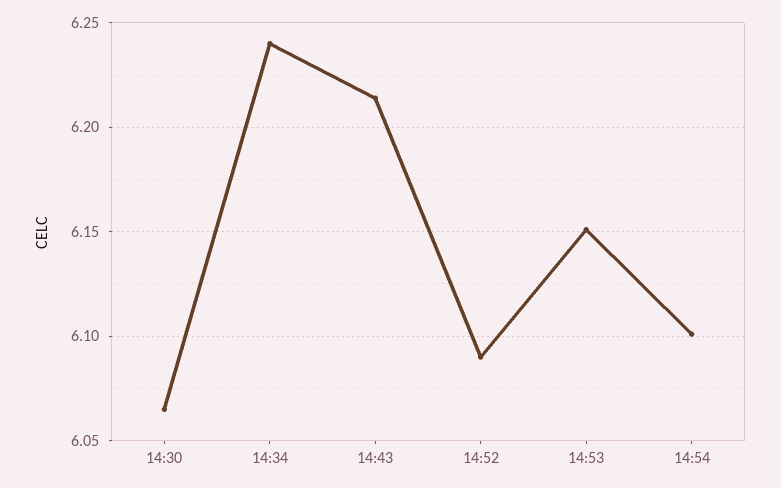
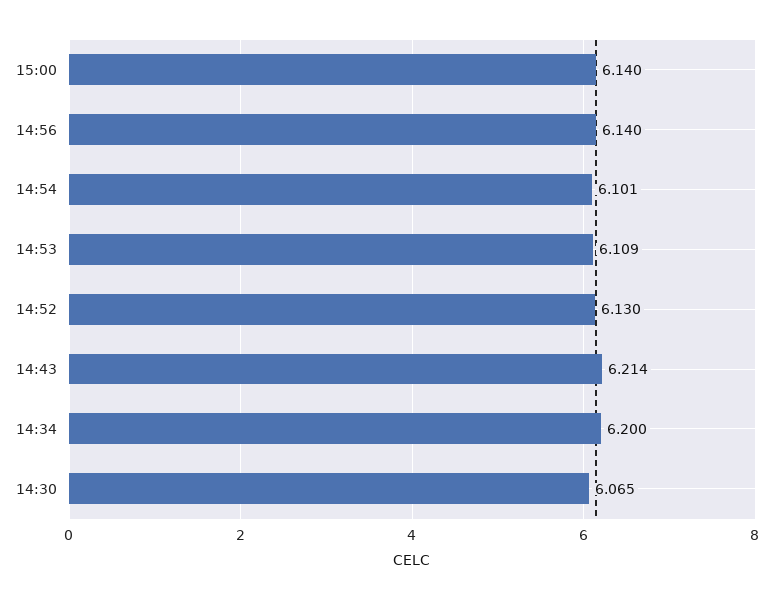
14:34: 6.24 -> 6.2
14:52: 6.09 -> 6.13
14:53: 6.15 -> 6.109
15:00: none -> 6.14
14:56: none -> 6.14

